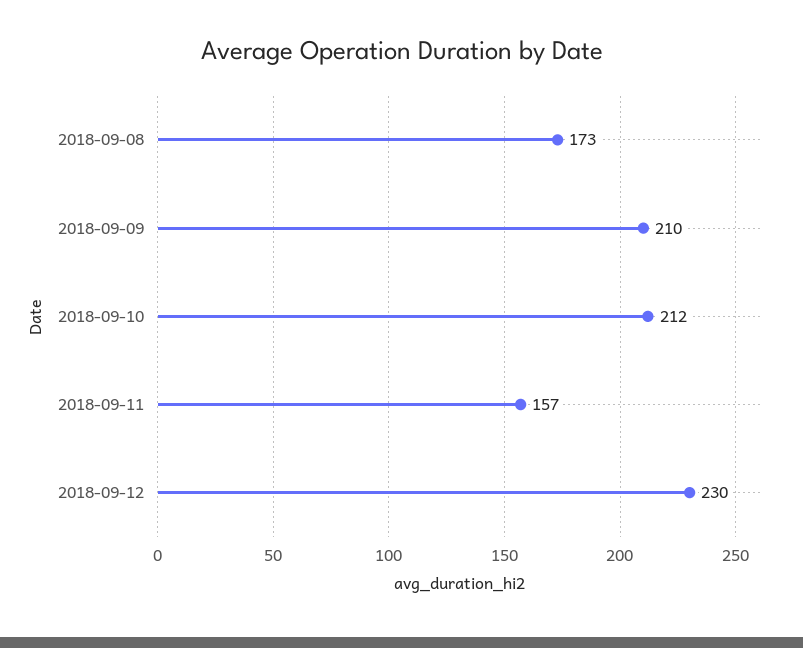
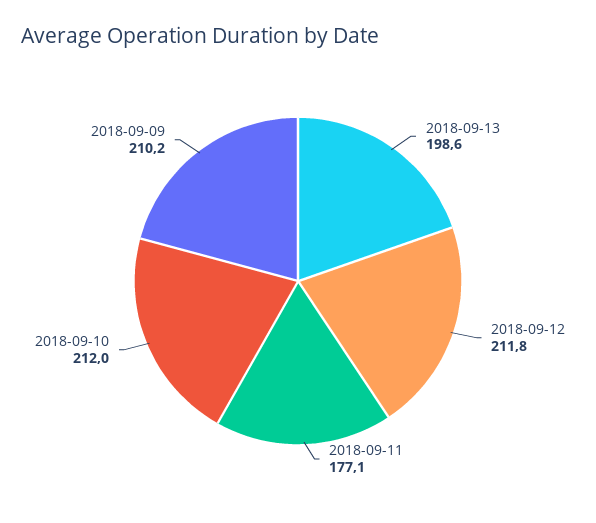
2018-09-08: 173 -> none
2018-09-11: 157 -> 177.1
2018-09-12: 230 -> 211.8
2018-09-13: none -> 198.6

